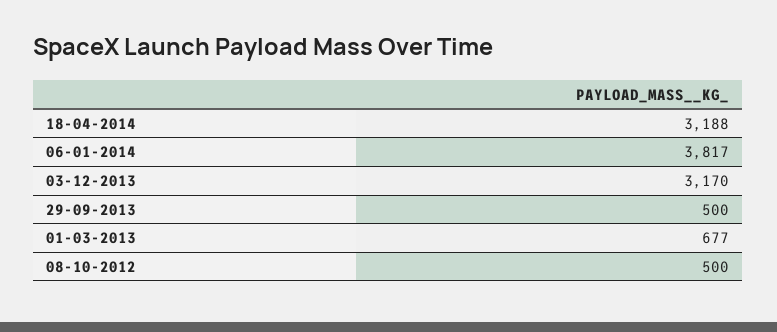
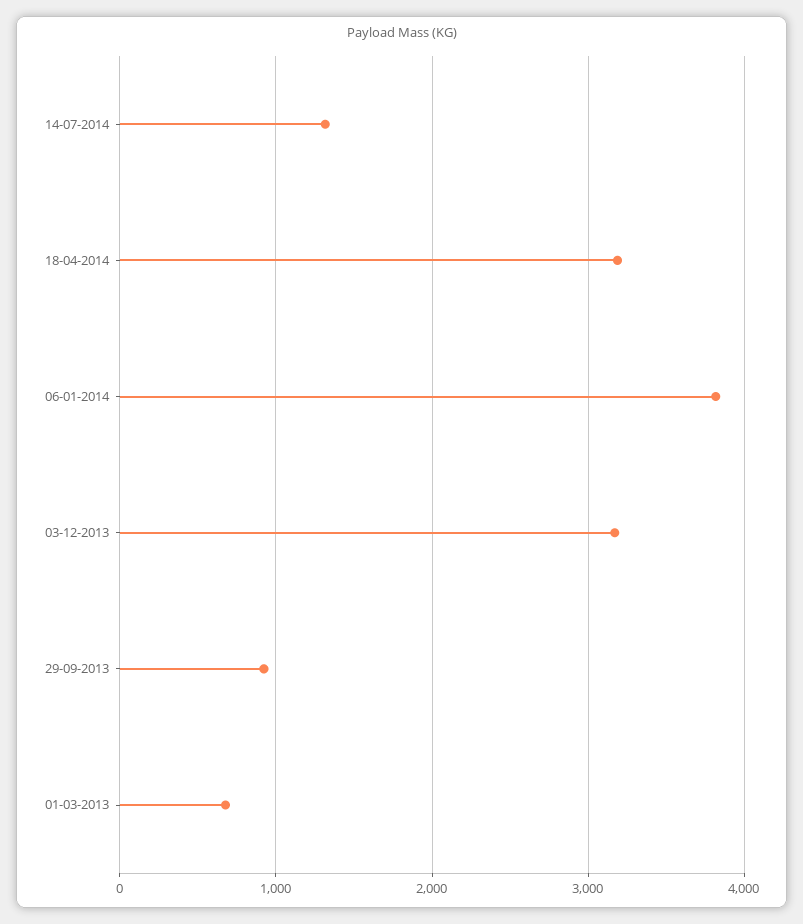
29-09-2013: 500 -> 900
08-10-2012: 500 -> none
14-07-2014: none -> 1300

